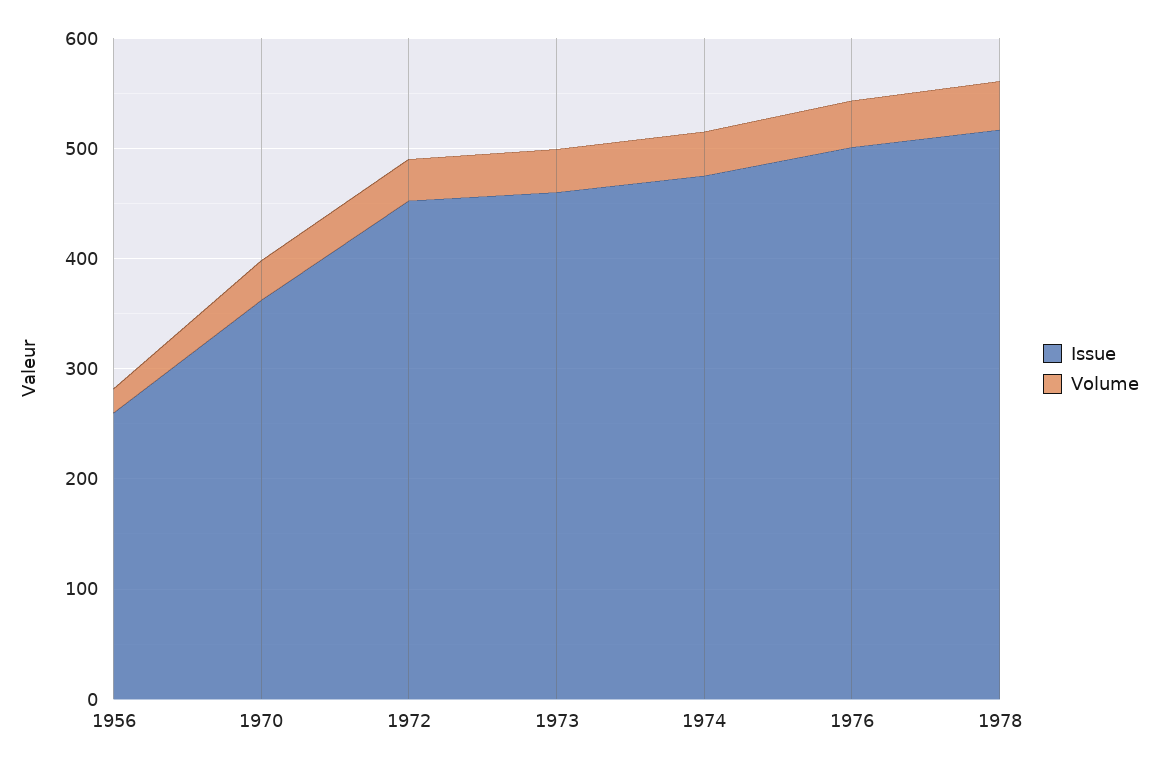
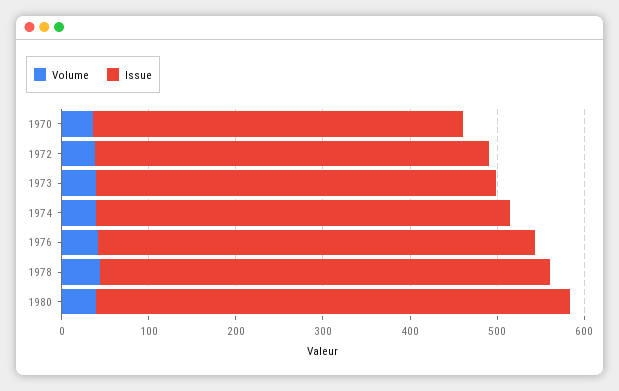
Issue, 1956: 260 -> none
Volume, 1956: 20 -> none
Issue, 1970: 360 -> 420
Volume, 1980: none -> 40
Issue, 1980: none -> 540

